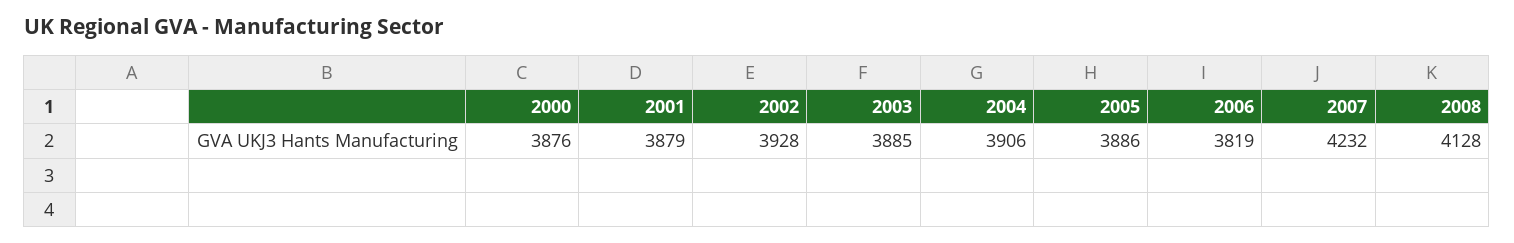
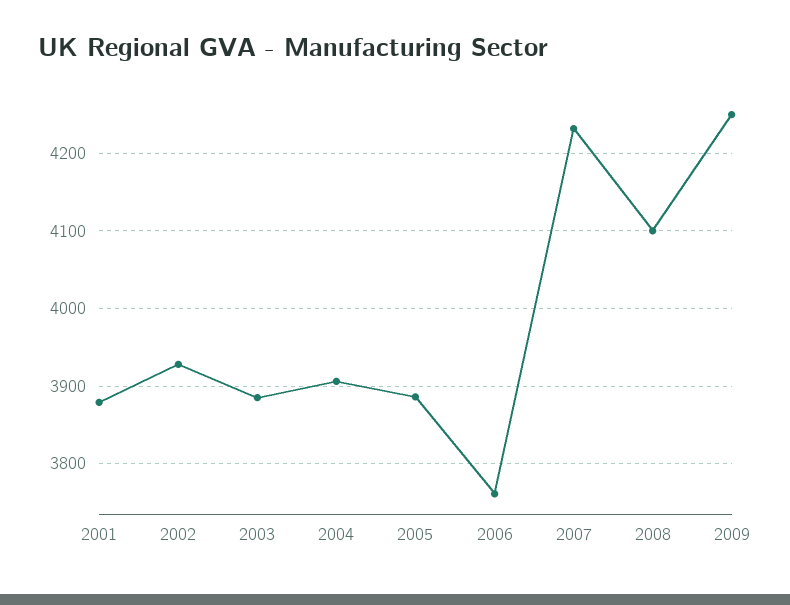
2000: 3876 -> none
2006: 3819 -> 3760
2008: 4128 -> 4100
2009: none -> 4250

